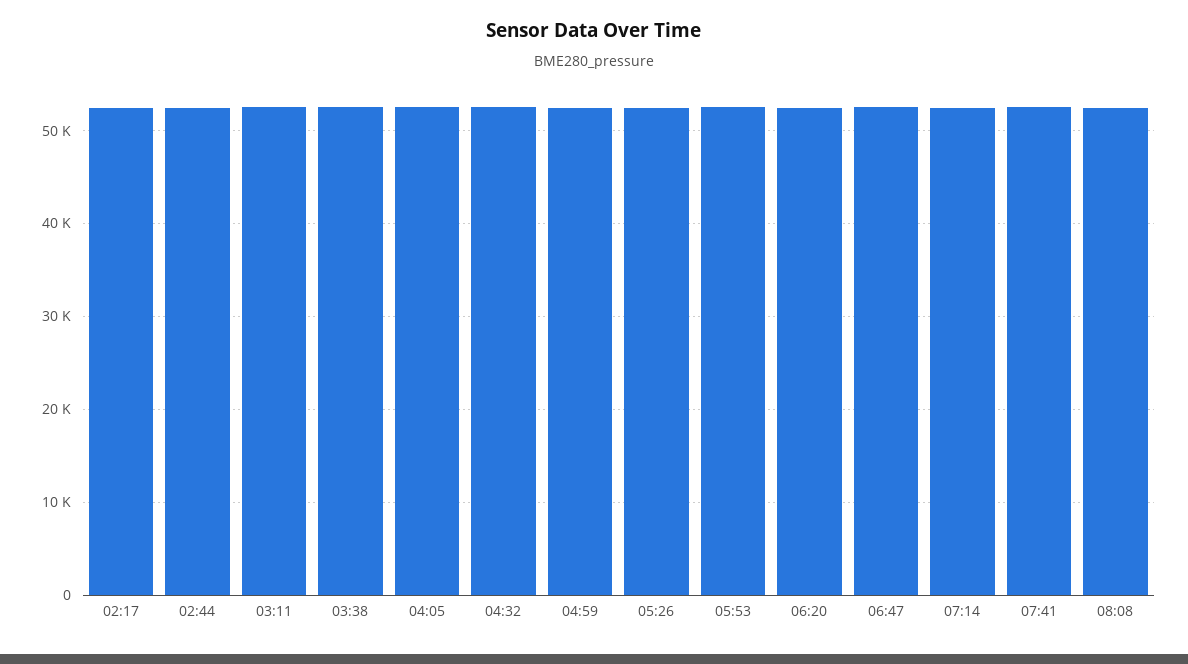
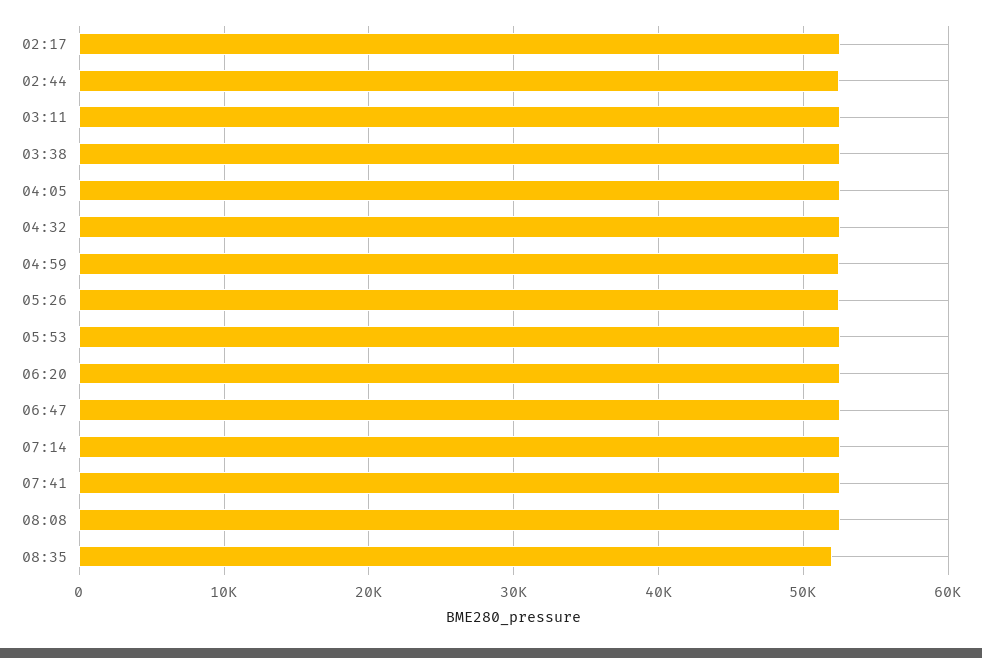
08:35: none -> 52000

